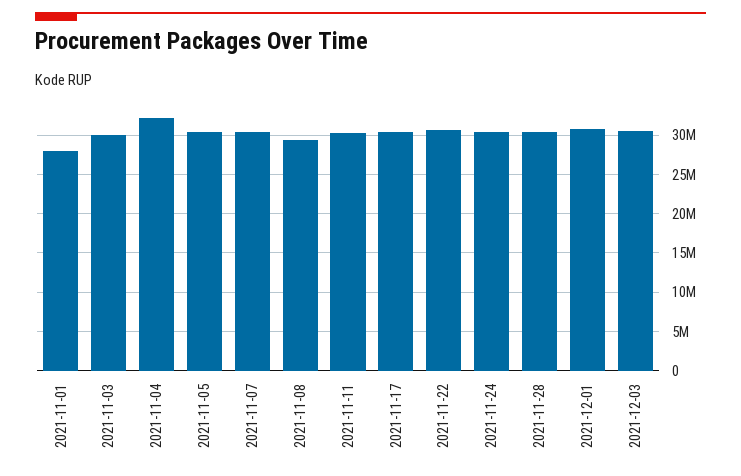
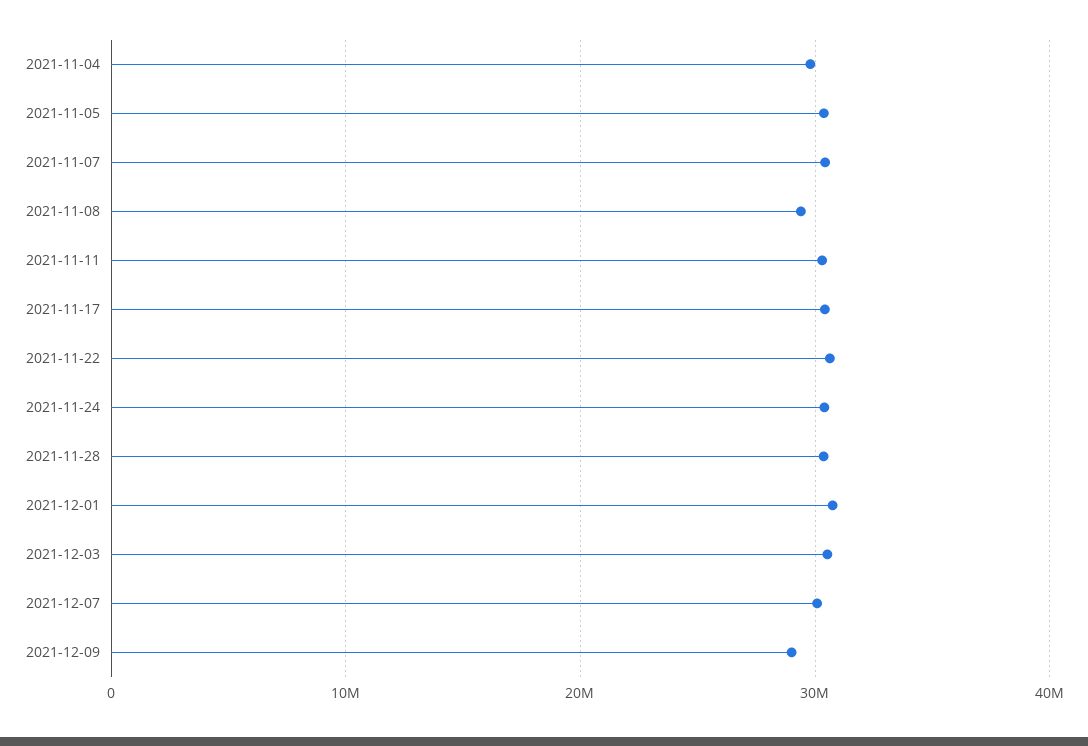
2021-11-01: 28000000 -> none
2021-11-03: 30000000 -> none
2021-11-04: 32000000 -> 30000000
2021-12-07: none -> 30000000
2021-12-09: none -> 29000000

